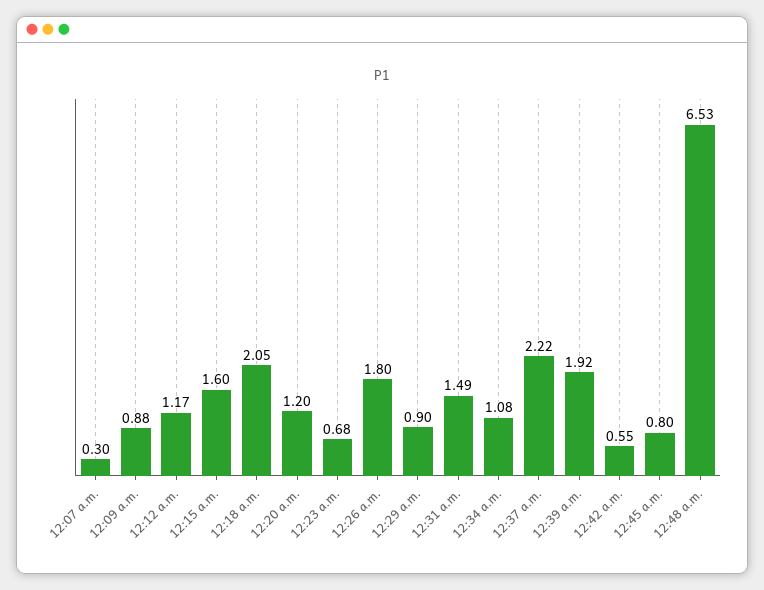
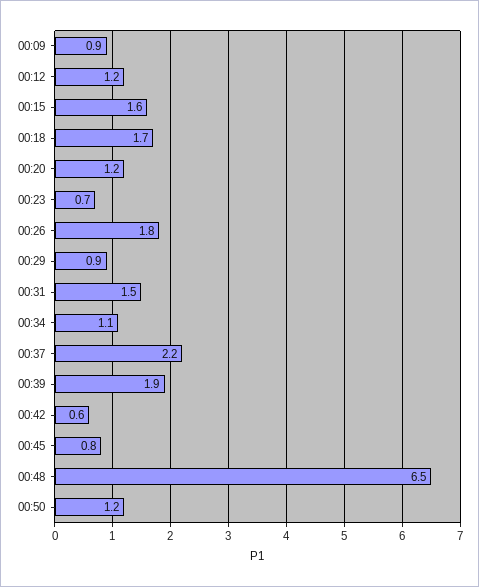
12:07 a.m.: 0.3 -> none
12:18 a.m.: 2.05 -> 1.7
00:50: none -> 1.2

